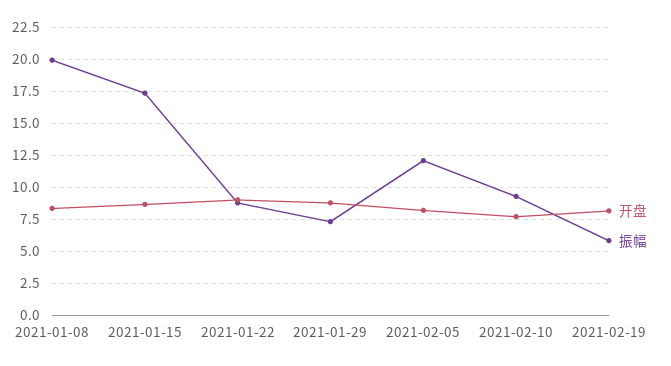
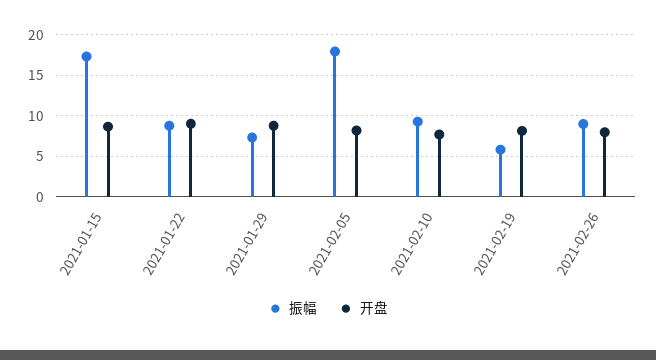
开盘, 2021-01-08: 8.5 -> none
振幅, 2021-01-08: 20 -> none
振幅, 2021-02-05: 12 -> 18
振幅, 2021-02-26: none -> 9
开盘, 2021-02-26: none -> 8

